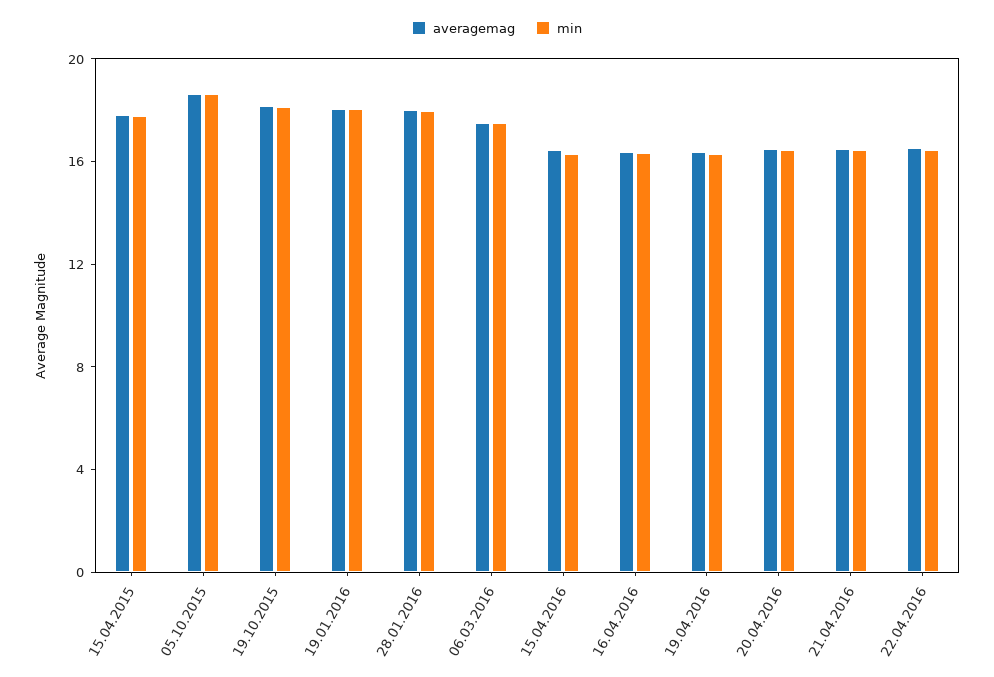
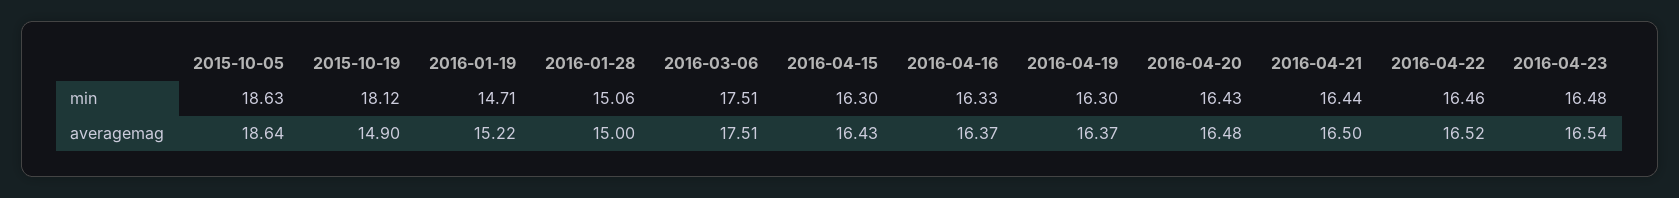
averagemag, 15.04.2015: 18 -> none
min, 15.04.2015: 18 -> none
averagemag, 19.10.2015: 18 -> 14.9
averagemag, 19.01.2016: 18 -> 15.22
min, 19.01.2016: 18 -> 14.71
averagemag, 28.01.2016: 18 -> 15
min, 28.01.2016: 18 -> 15.06
min, 2016-04-23: none -> 16.48
averagemag, 2016-04-23: none -> 16.54

